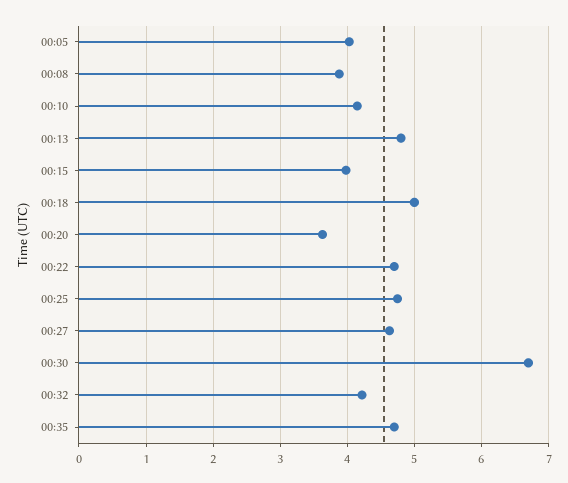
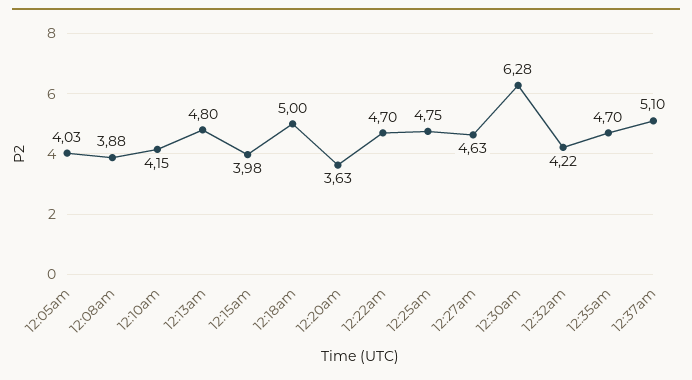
00:30: 6.7 -> 6.28
12:37am: none -> 5.1

